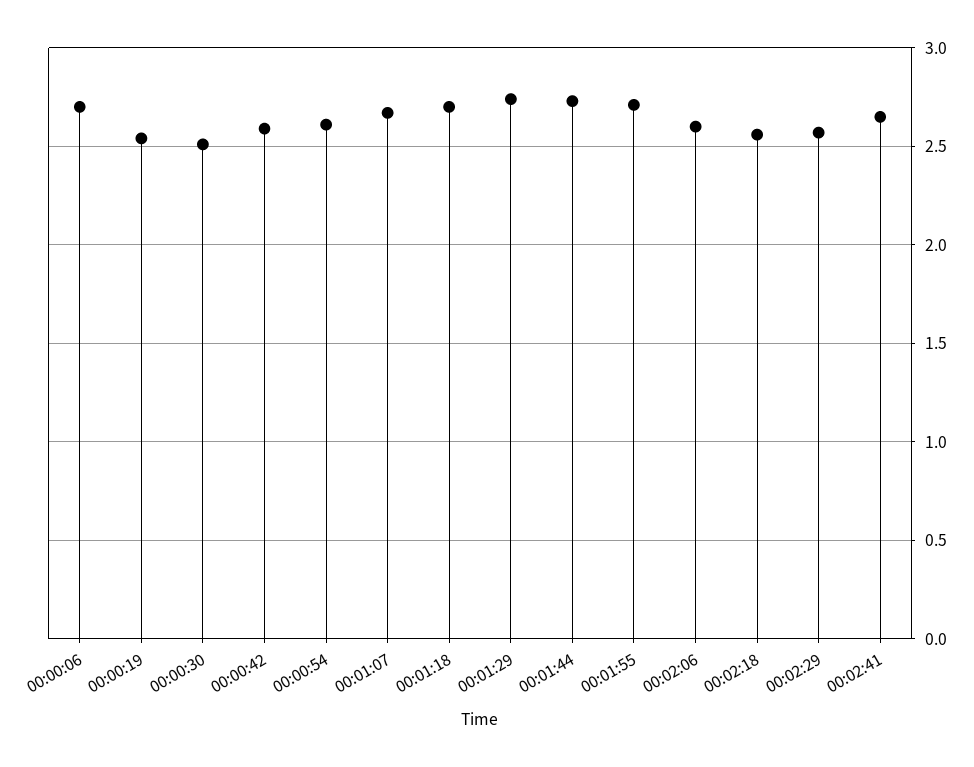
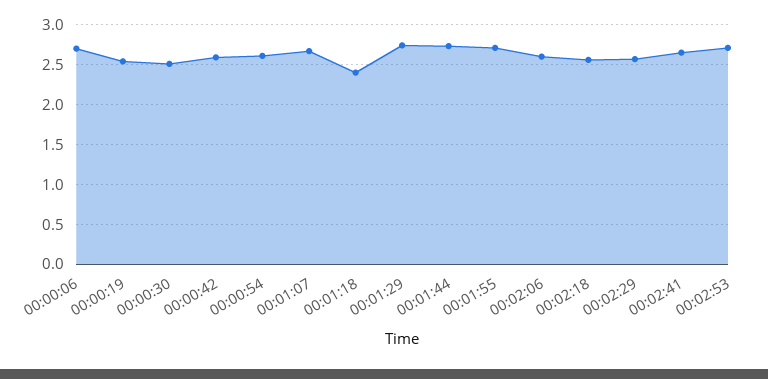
00:01:18: 2.7 -> 2.4
00:02:53: none -> 2.7

